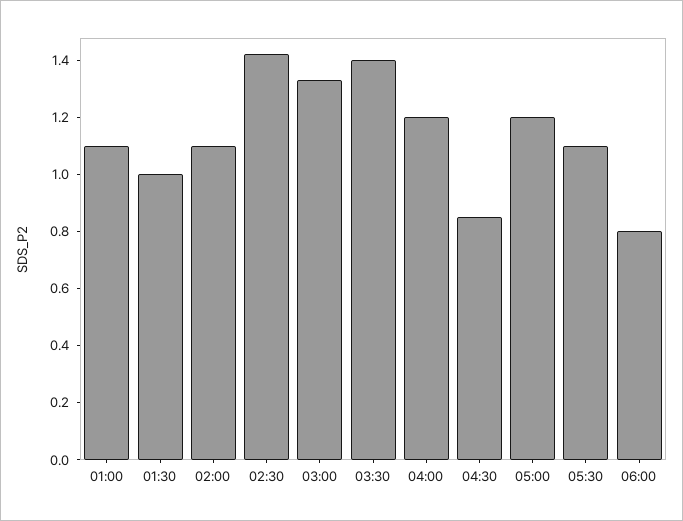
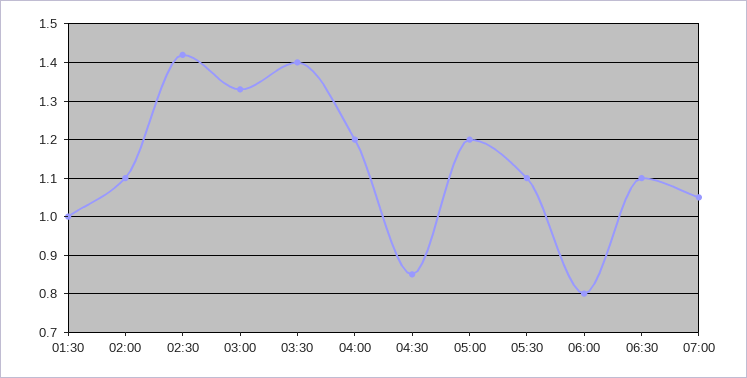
01:00: 1.1 -> none
06:30: none -> 1.1
07:00: none -> 1.05

